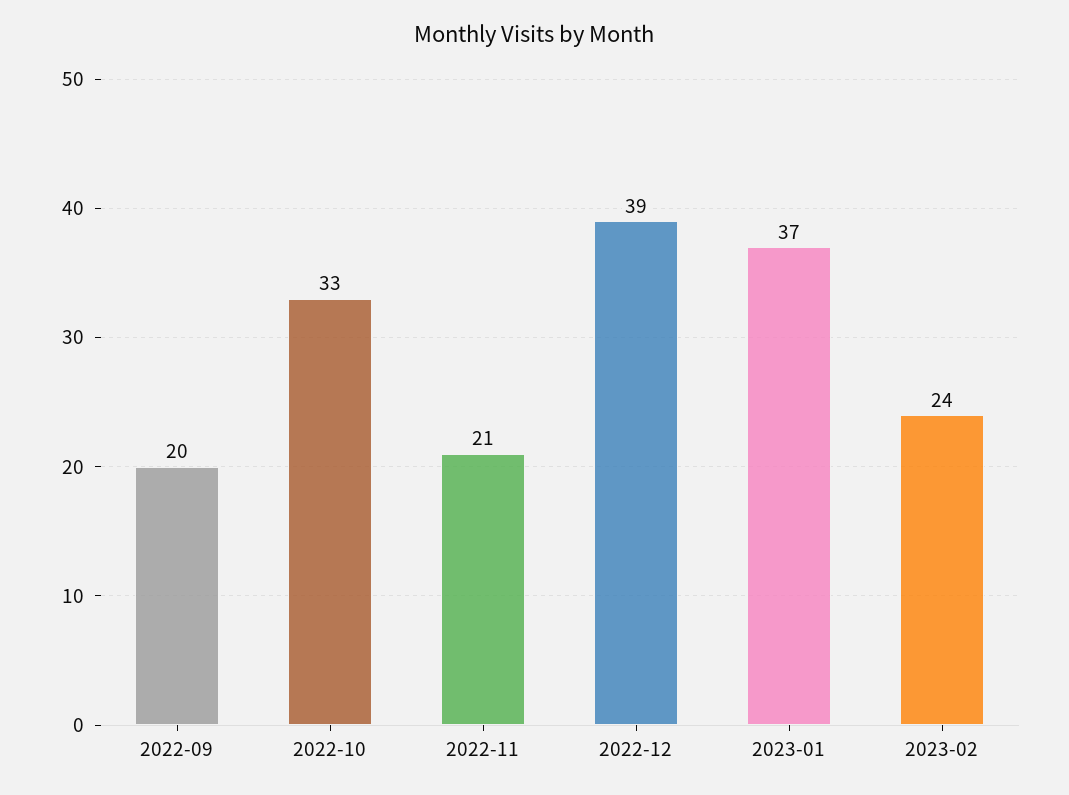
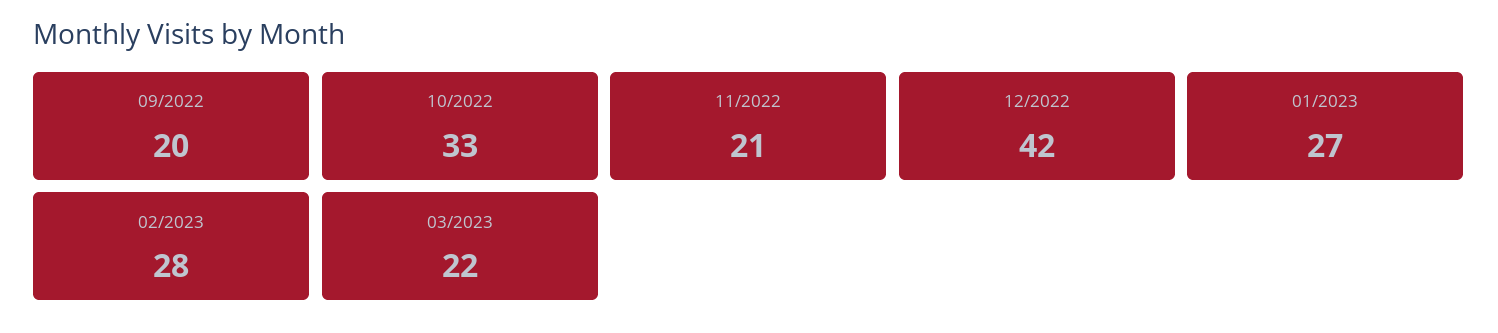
2022-12: 39 -> 42
2023-01: 37 -> 27
2023-02: 24 -> 28
03/2023: none -> 22

